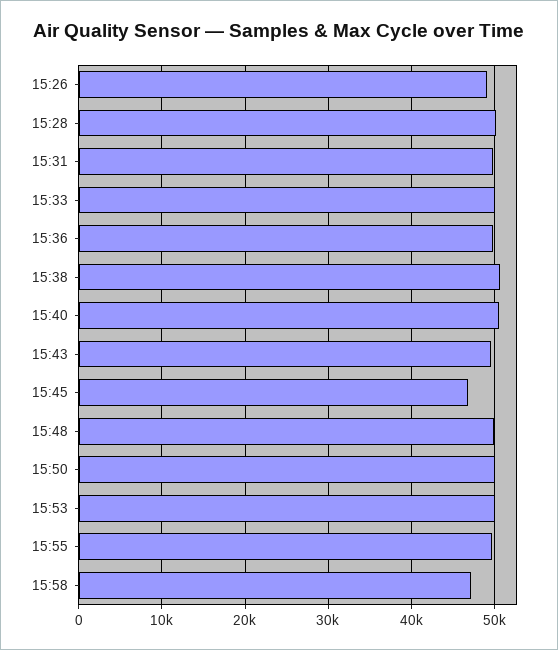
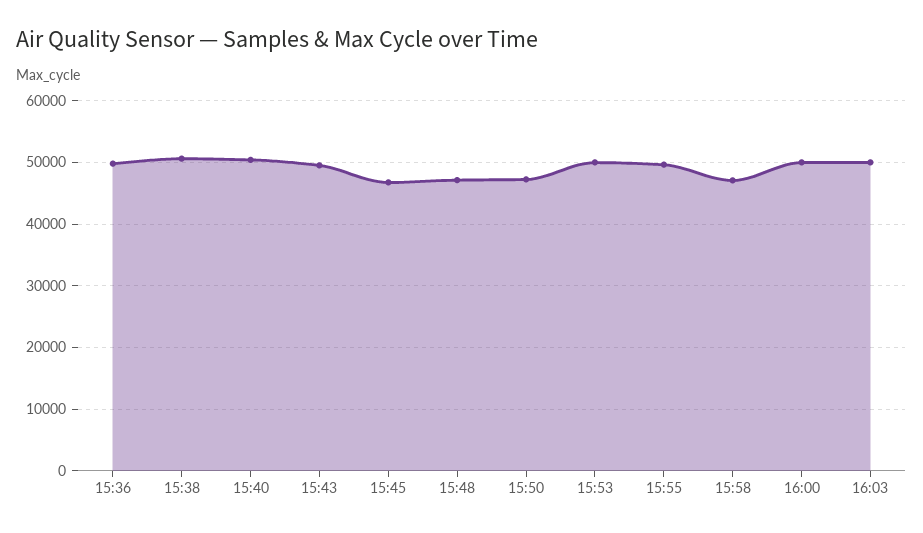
15:26: 49000 -> none
15:28: 50000 -> none
15:31: 50000 -> none
15:33: 50000 -> none
15:48: 50000 -> 47000
15:50: 50000 -> 47000
16:00: none -> 50000
16:03: none -> 50000

